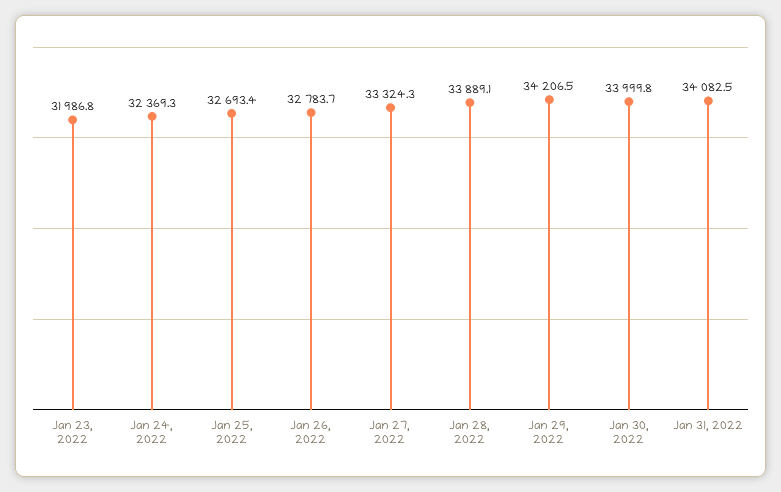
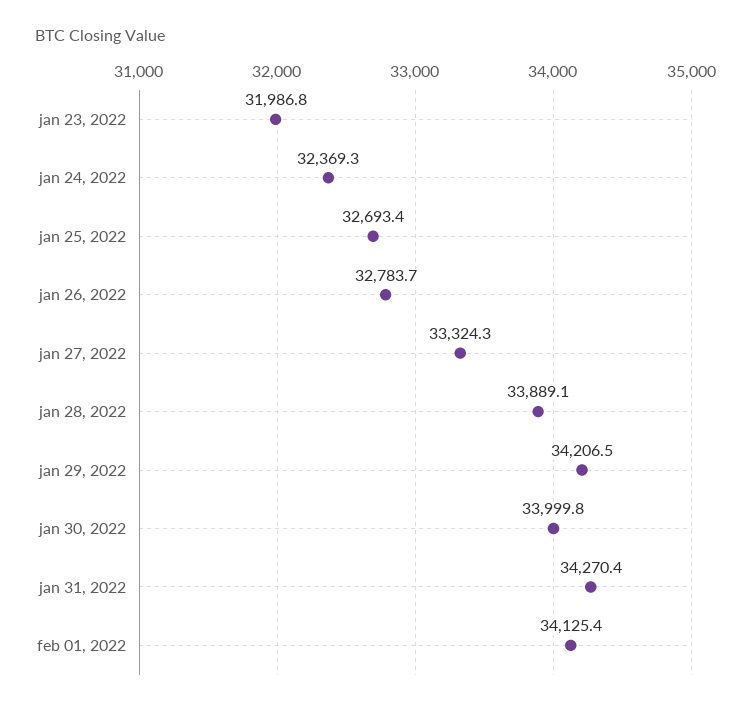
Jan 31, 2022: 34082.5 -> 34270.4
feb 01, 2022: none -> 34125.4

